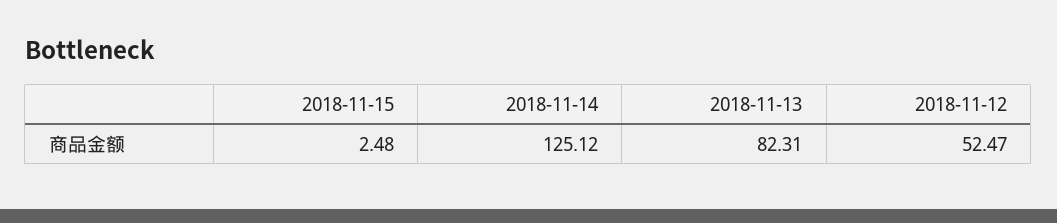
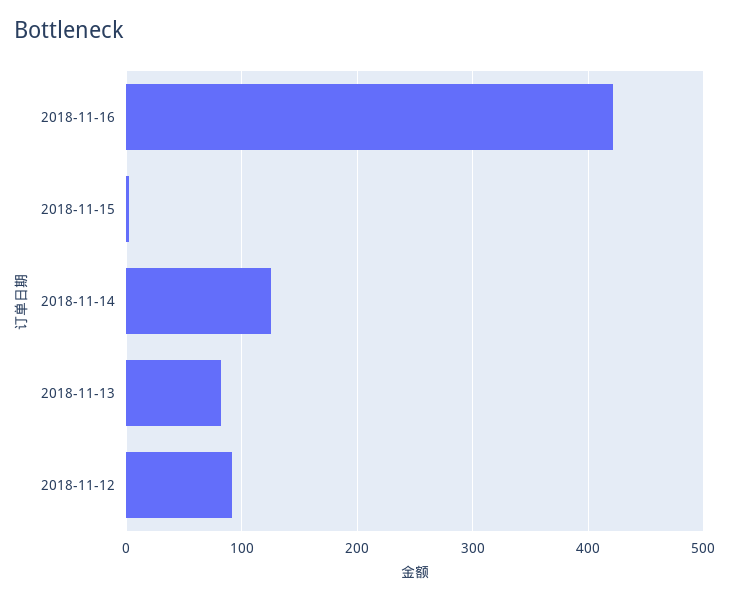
2018-11-12: 52.47 -> 90
2018-11-16: none -> 420

